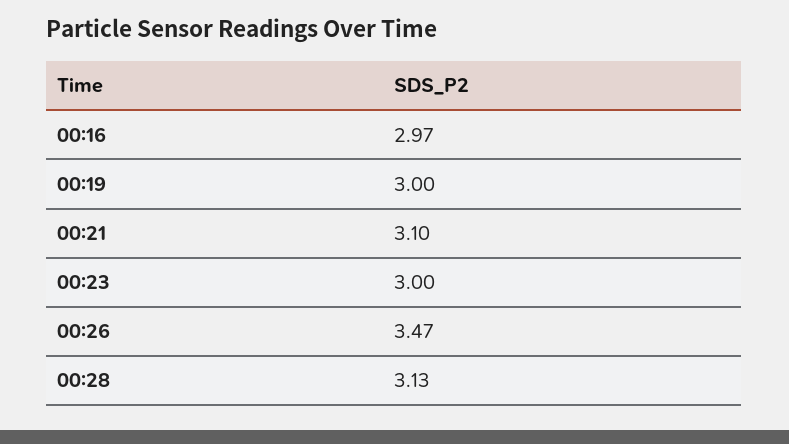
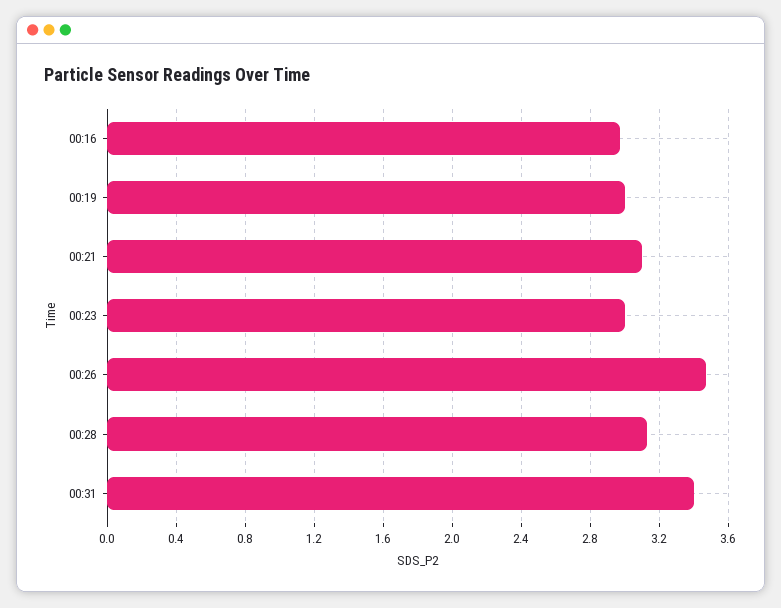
00:31: none -> 3.4

